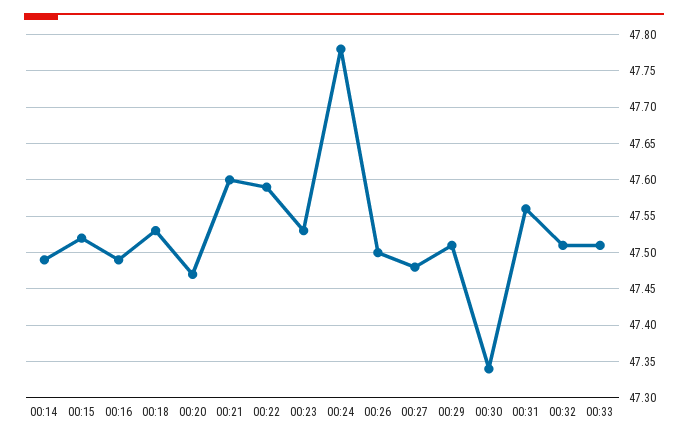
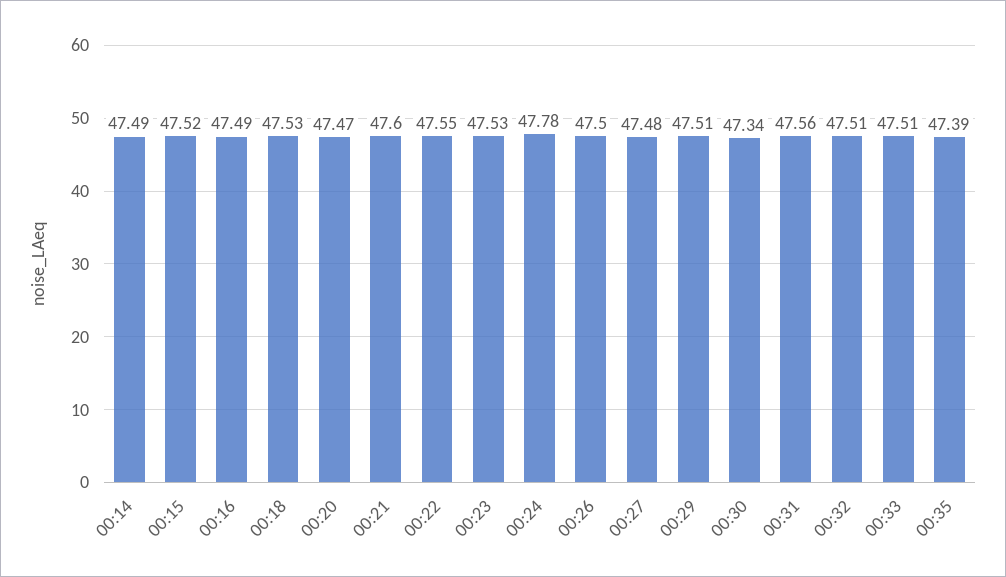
00:22: 47.59 -> 47.55
00:35: none -> 47.39

